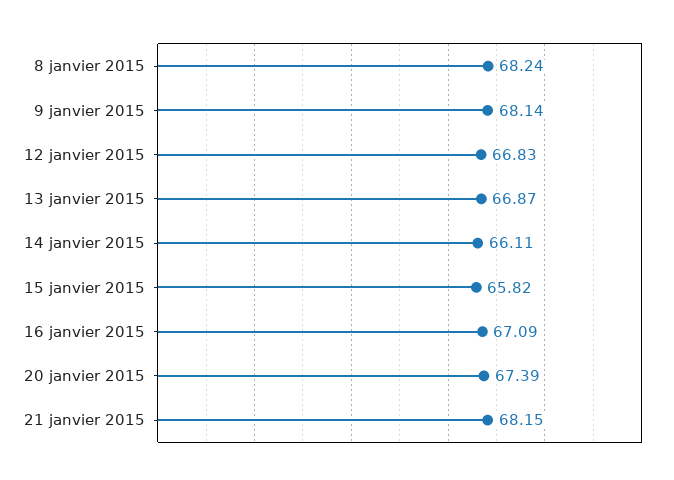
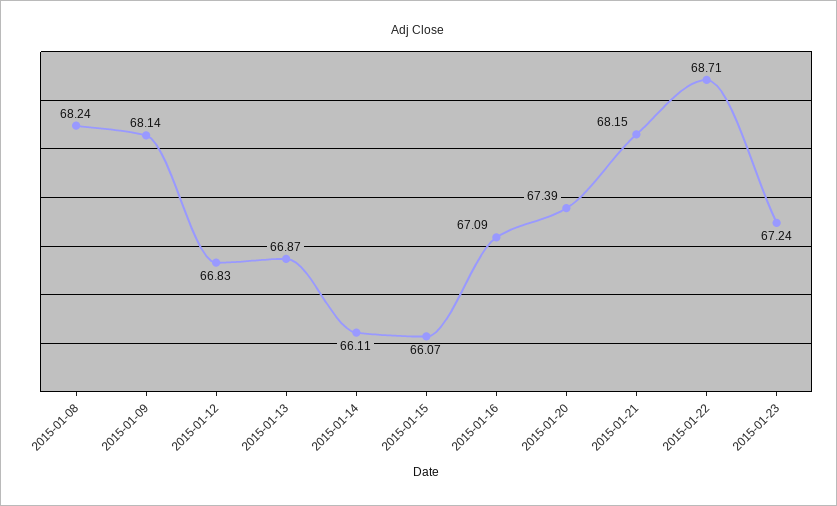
15 janvier 2015: 65.82 -> 66.07
2015-01-22: none -> 68.71
2015-01-23: none -> 67.24

